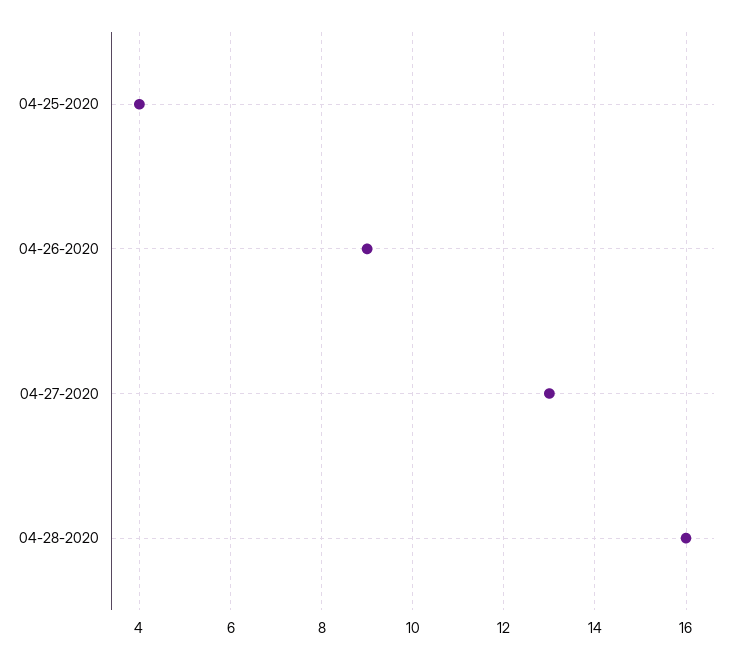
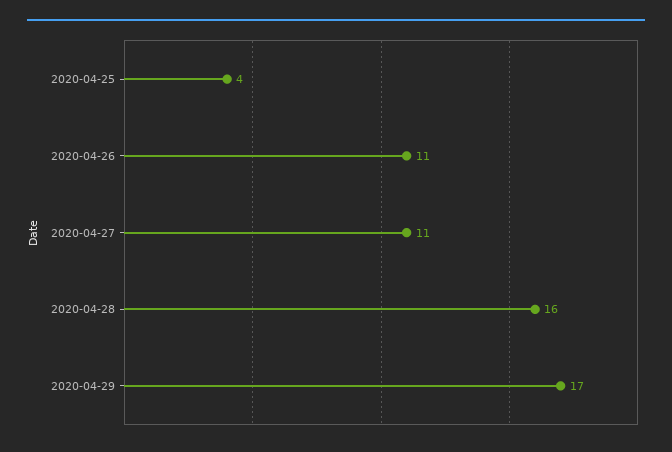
04-26-2020: 9 -> 11
04-27-2020: 13 -> 11
2020-04-29: none -> 17

